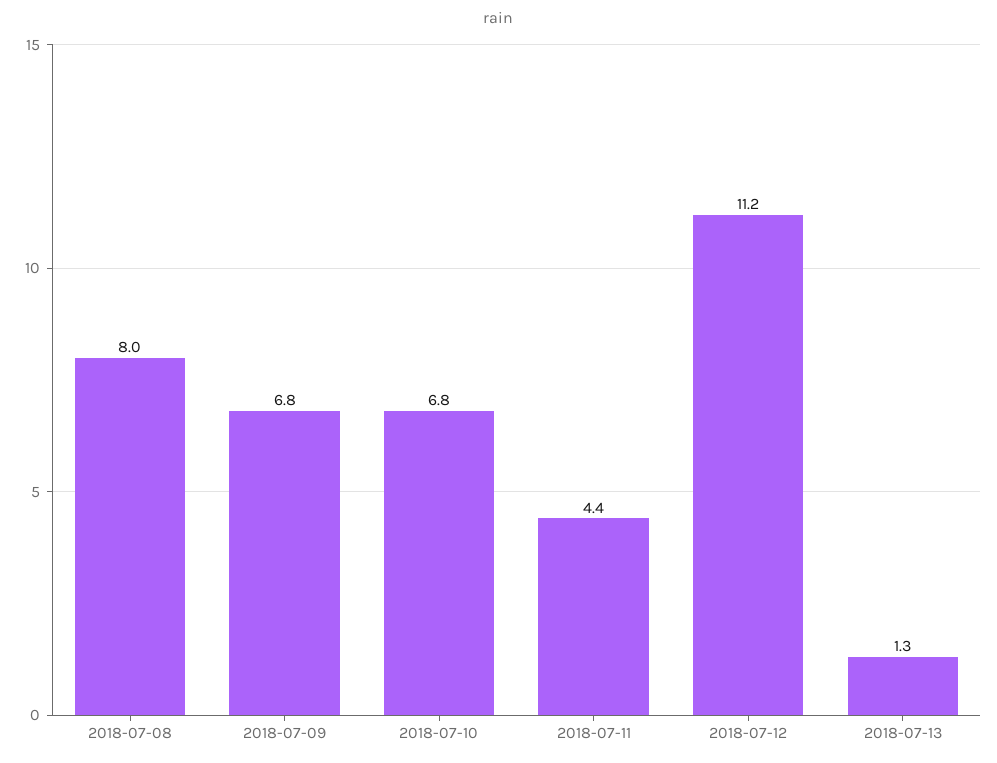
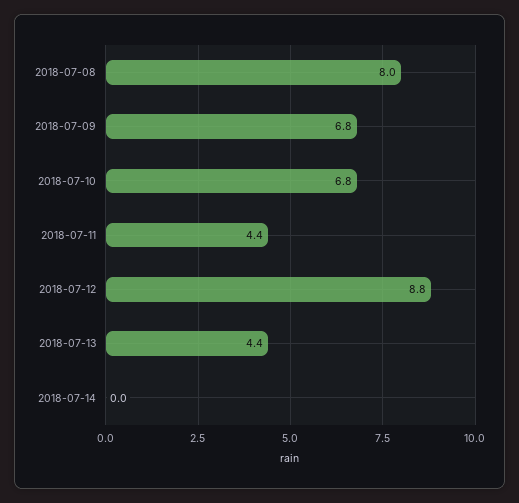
2018-07-12: 11.2 -> 8.8
2018-07-13: 1.3 -> 4.4
2018-07-14: none -> 0

